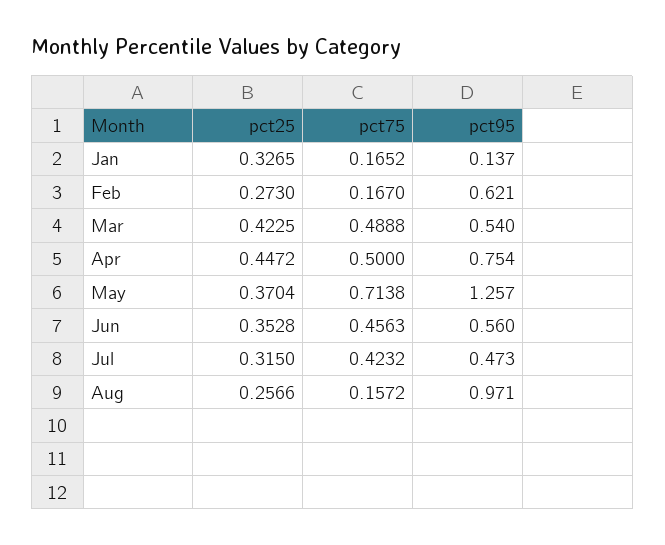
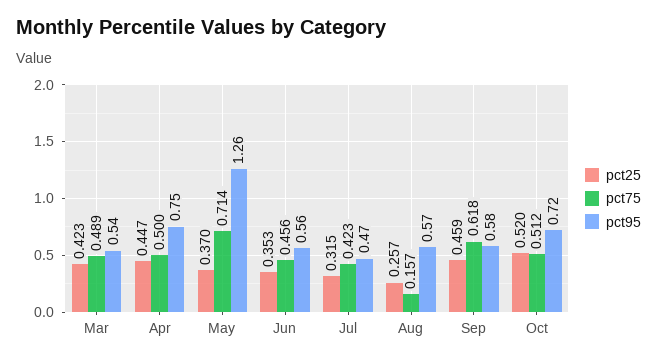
pct25, Jan: 0.3265 -> none
pct75, Jan: 0.1652 -> none
pct95, Jan: 0.137 -> none
pct25, Feb: 0.273 -> none
pct75, Feb: 0.167 -> none
pct95, Feb: 0.621 -> none
pct95, Aug: 0.971 -> 0.57
pct25, Sep: none -> 0.459
pct75, Sep: none -> 0.618
pct95, Sep: none -> 0.58
pct25, Oct: none -> 0.52
pct75, Oct: none -> 0.512
pct95, Oct: none -> 0.72

